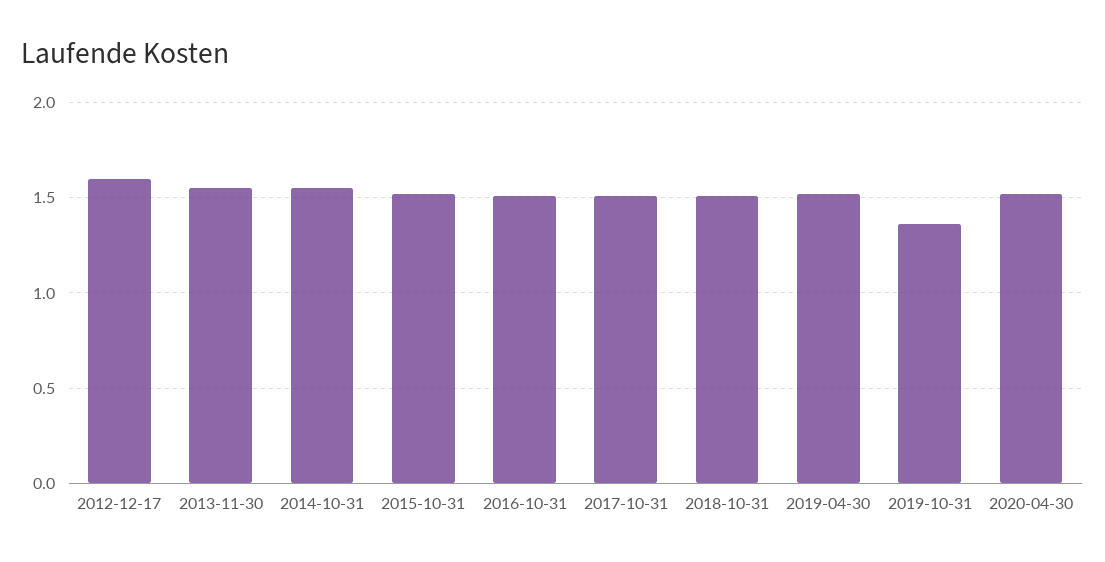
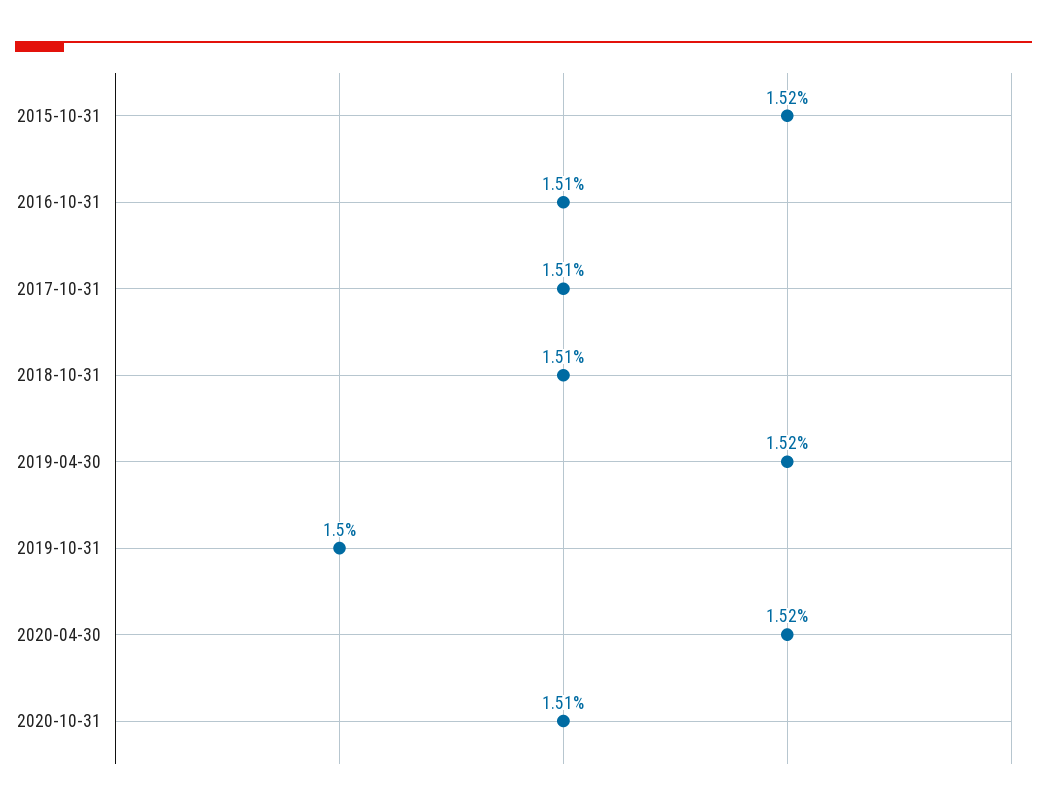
2012-12-17: 1.6 -> none
2013-11-30: 1.55 -> none
2014-10-31: 1.55 -> none
2019-10-31: 1.35 -> 1.5
2020-10-31: none -> 1.51

